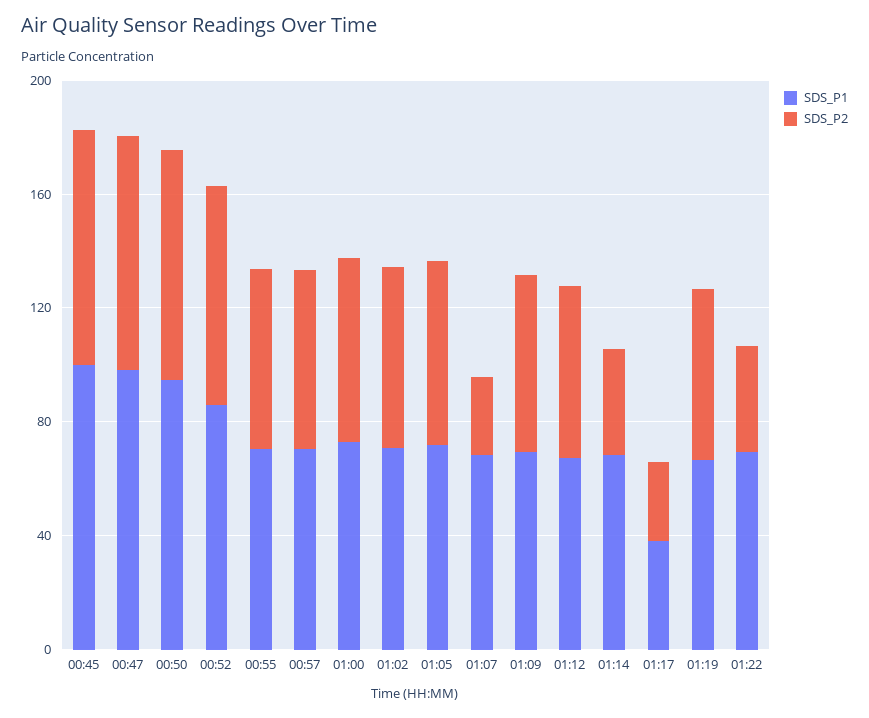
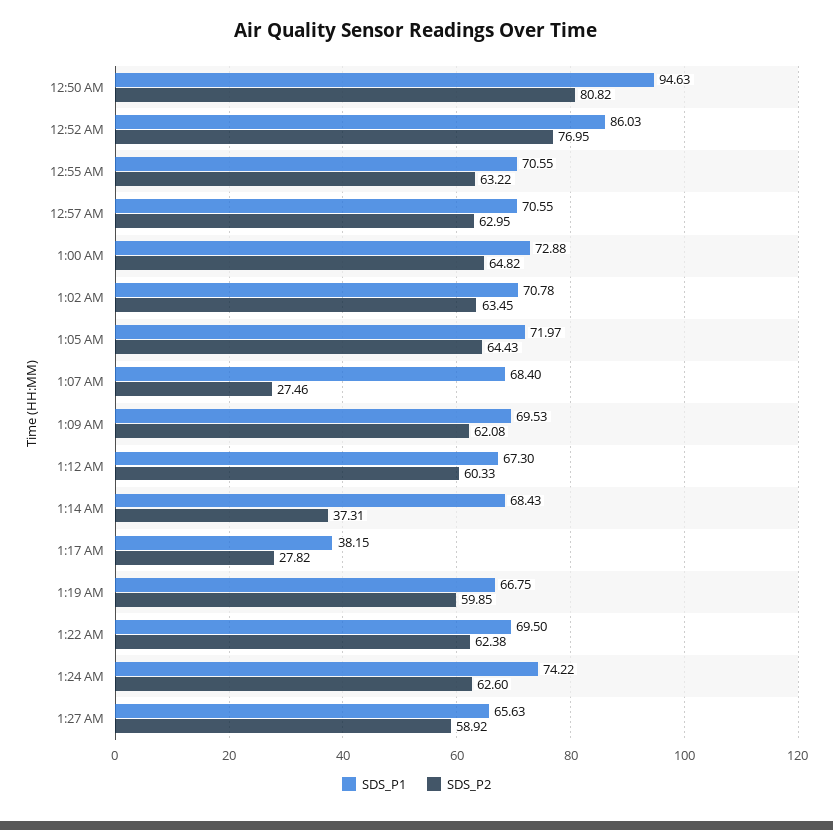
SDS_P1, 00:45: 100 -> none
SDS_P2, 00:45: 80 -> none
SDS_P1, 00:47: 100 -> none
SDS_P2, 00:47: 80 -> none
SDS_P2, 01:22: 40 -> 62.38
SDS_P1, 1:24 AM: none -> 74.22
SDS_P2, 1:24 AM: none -> 62.6
SDS_P1, 1:27 AM: none -> 65.63
SDS_P2, 1:27 AM: none -> 58.92

